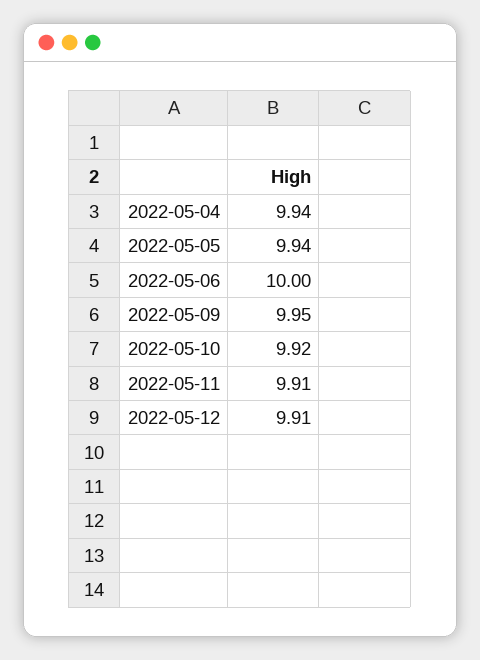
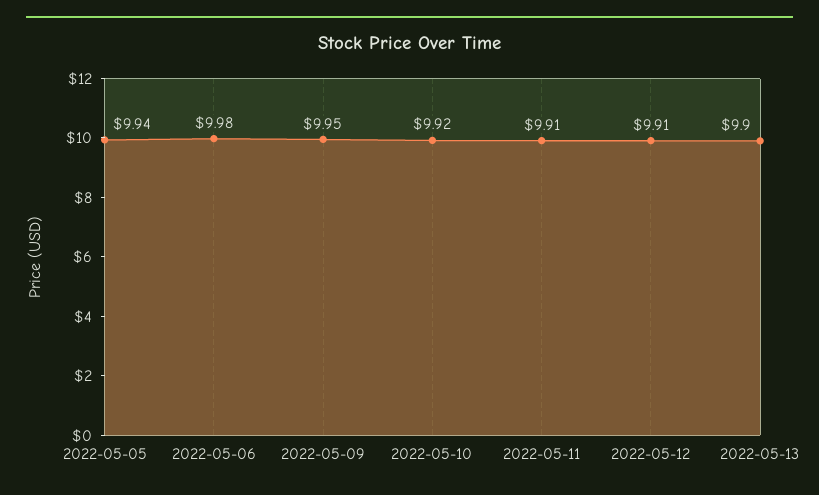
2022-05-04: 9.94 -> none
2022-05-06: 10 -> 9.98
2022-05-13: none -> 9.9

